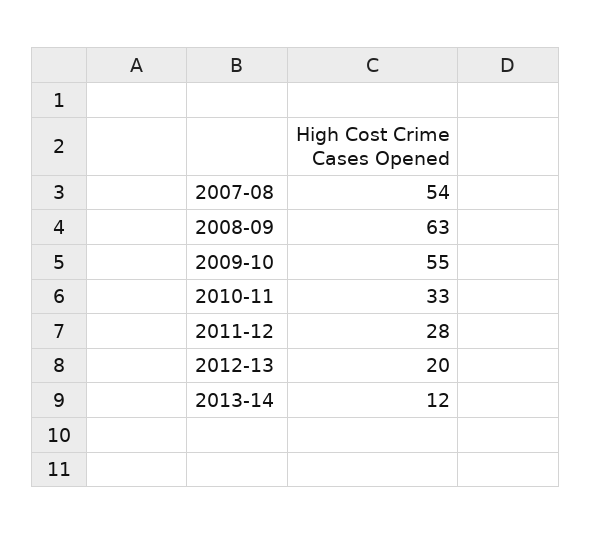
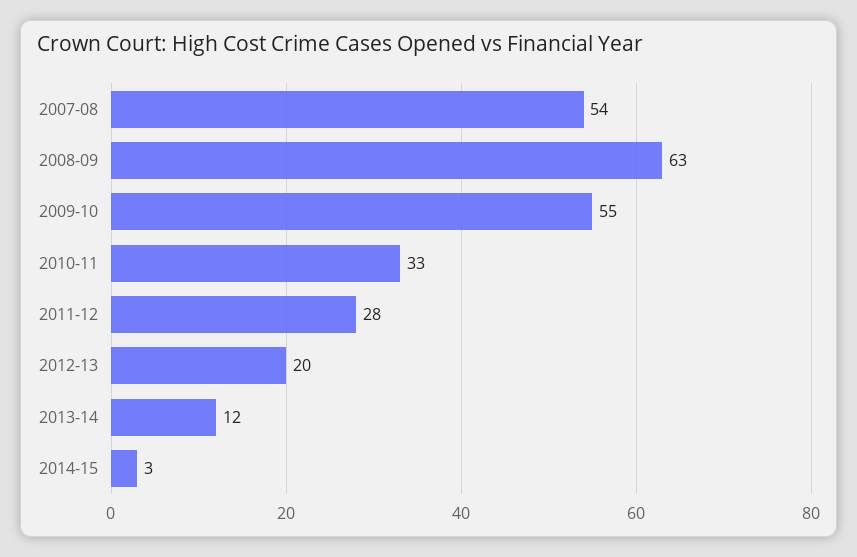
2014-15: none -> 3

